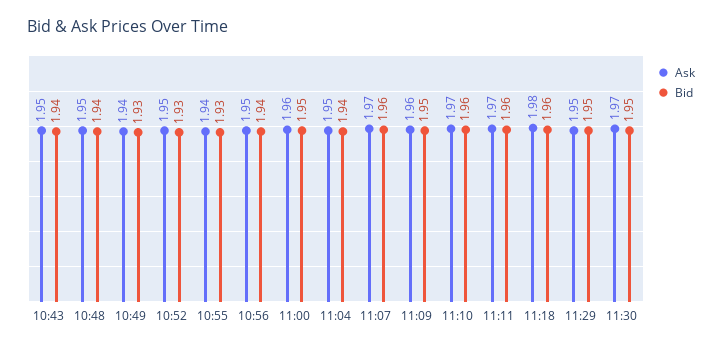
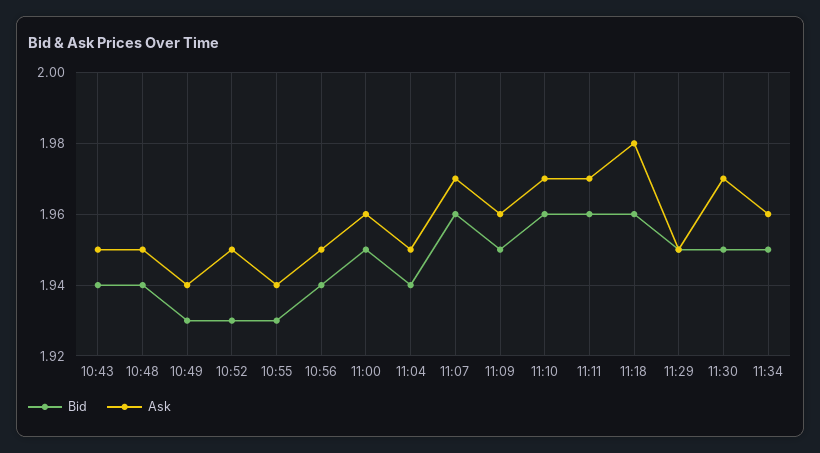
Bid, 11:34: none -> 1.95
Ask, 11:34: none -> 1.96

